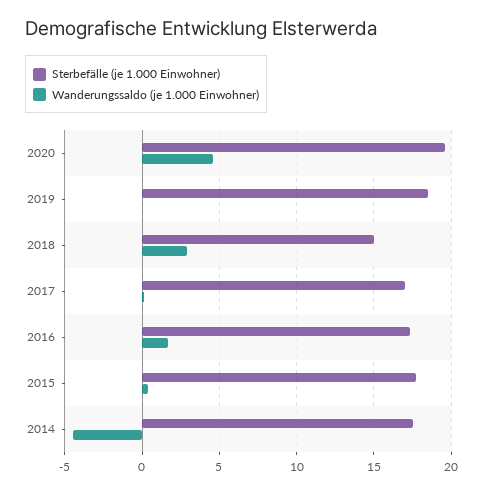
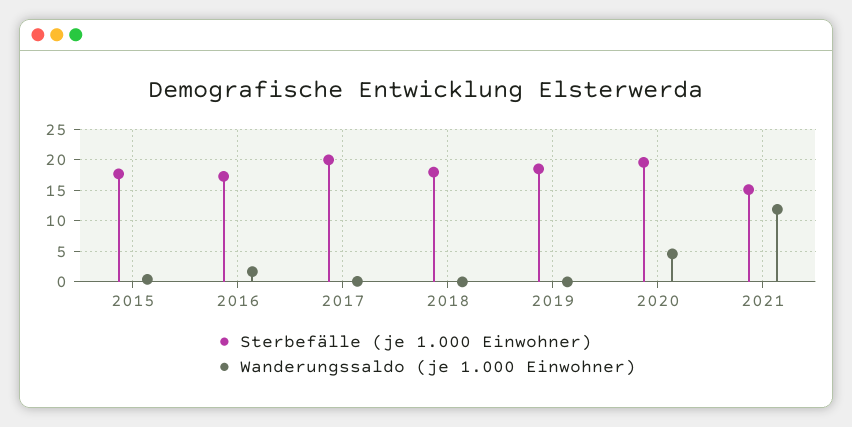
Sterbefälle (je 1.000 Einwohner), 2018: 15 -> 18
Wanderungssaldo (je 1.000 Einwohner), 2018: 3 -> 0
Sterbefälle (je 1.000 Einwohner), 2017: 17 -> 20
Sterbefälle (je 1.000 Einwohner), 2014: 17.5 -> none
Wanderungssaldo (je 1.000 Einwohner), 2014: -4.5 -> none
Sterbefälle (je 1.000 Einwohner), 2021: none -> 15
Wanderungssaldo (je 1.000 Einwohner), 2021: none -> 12

